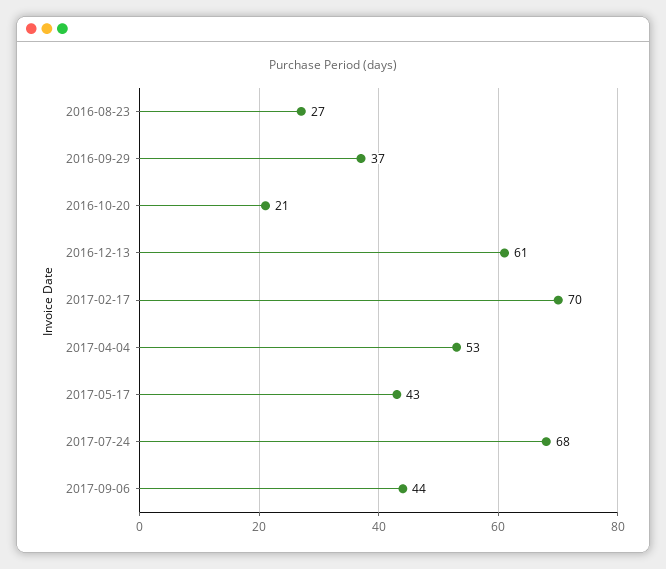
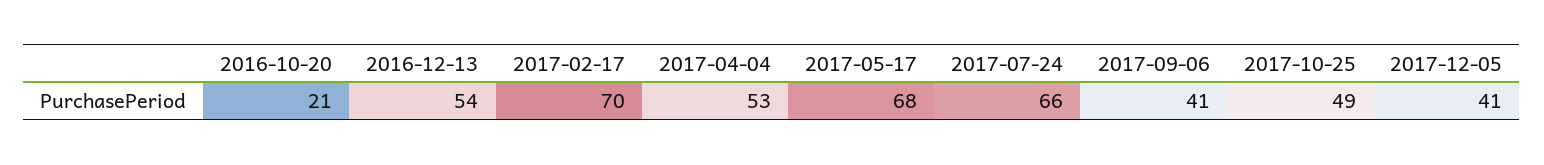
2016-08-23: 27 -> none
2016-09-29: 37 -> none
2016-12-13: 61 -> 54
2017-05-17: 43 -> 68
2017-07-24: 68 -> 66
2017-09-06: 44 -> 41
2017-10-25: none -> 49
2017-12-05: none -> 41

